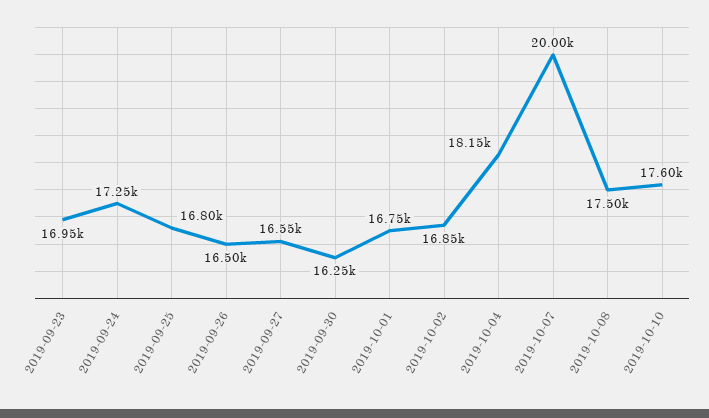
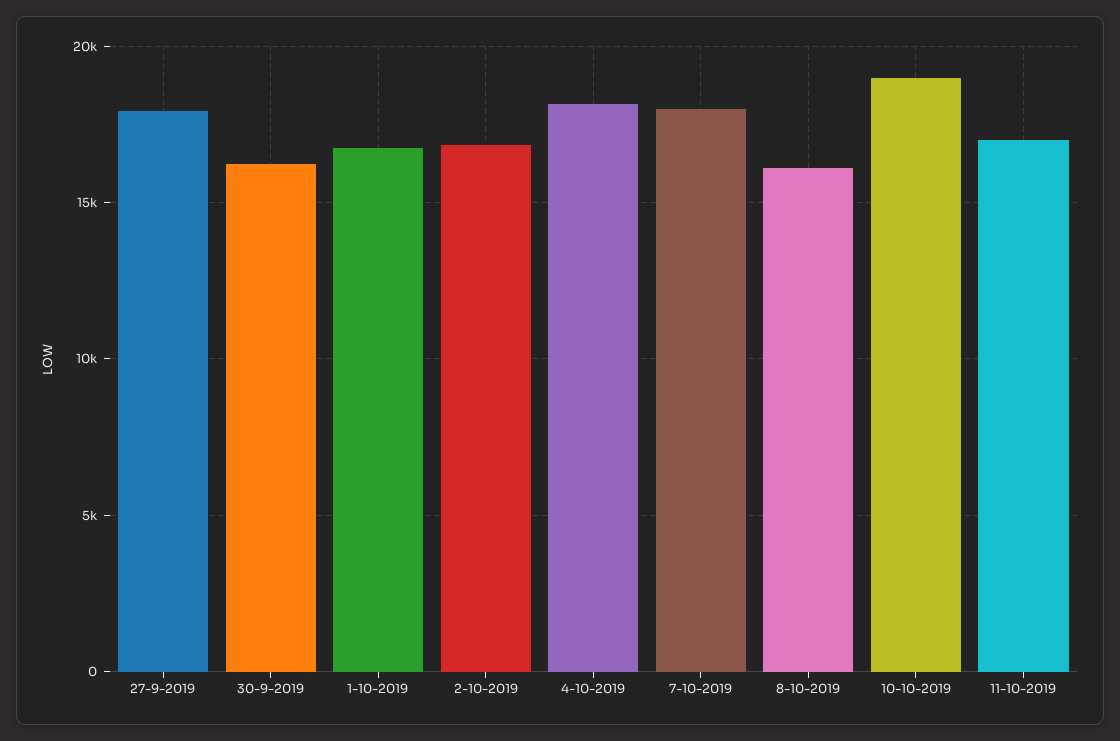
2019-09-23: 16950 -> none
2019-09-24: 17250 -> none
2019-09-25: 16800 -> none
2019-09-26: 16500 -> none
2019-09-27: 16550 -> 18000
2019-10-07: 20000 -> 18000
2019-10-08: 17500 -> 16000
2019-10-10: 17600 -> 19000
11-10-2019: none -> 17000

